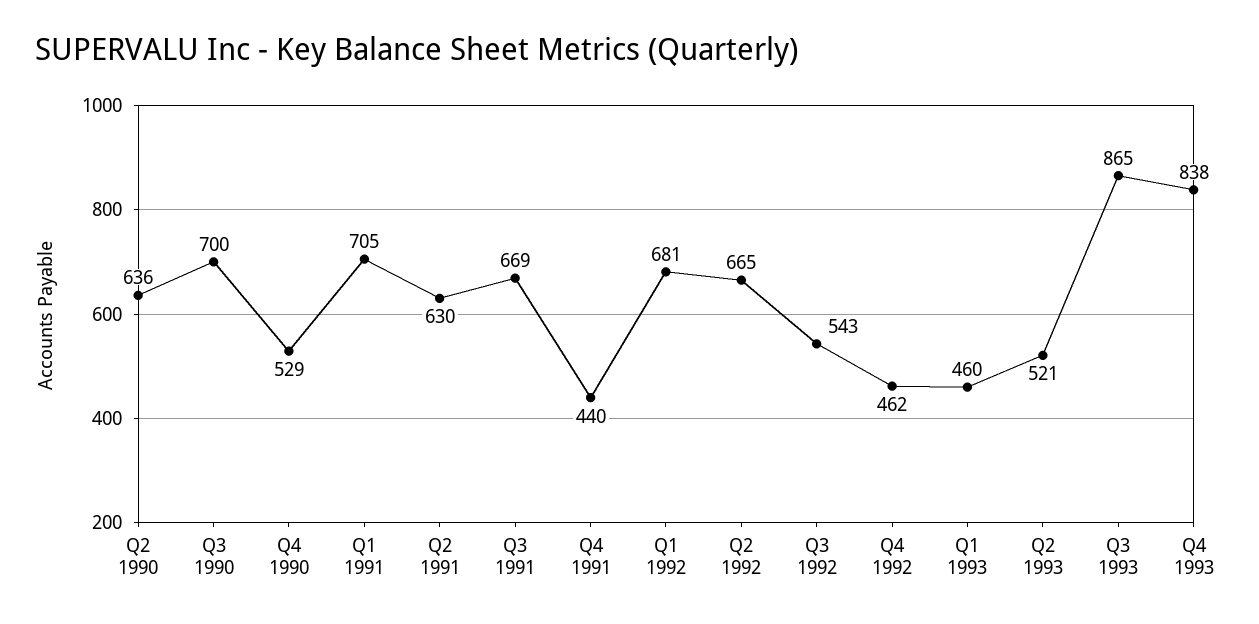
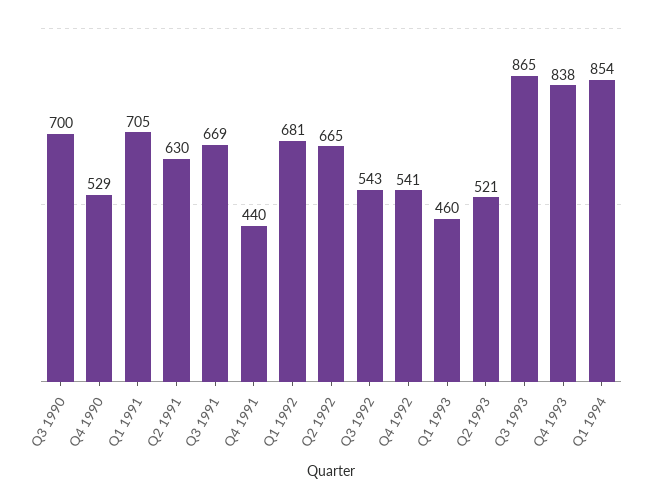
Q2 1990: 636 -> none
Q4 1992: 462 -> 541
Q1 1994: none -> 854

